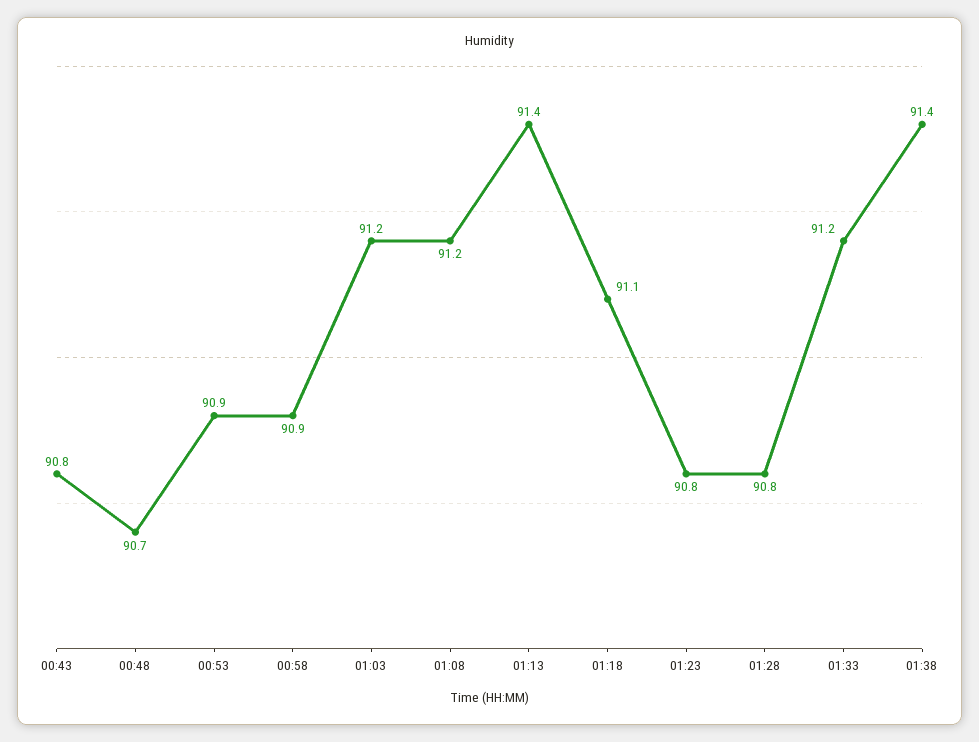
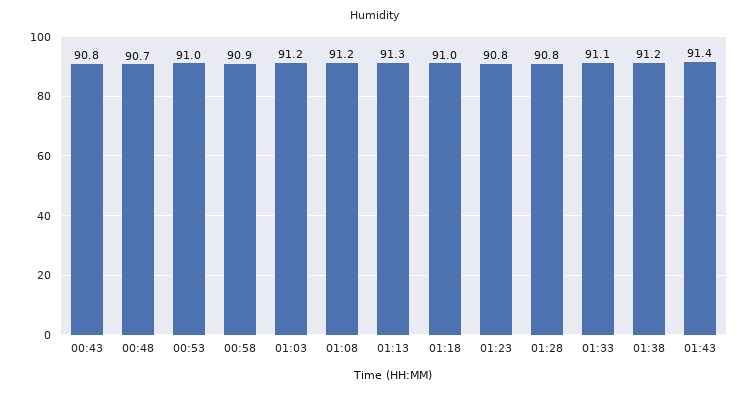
00:53: 90.9 -> 91
01:13: 91.4 -> 91.3
01:18: 91.1 -> 91
01:33: 91.2 -> 91.1
01:38: 91.4 -> 91.2
01:43: none -> 91.4

